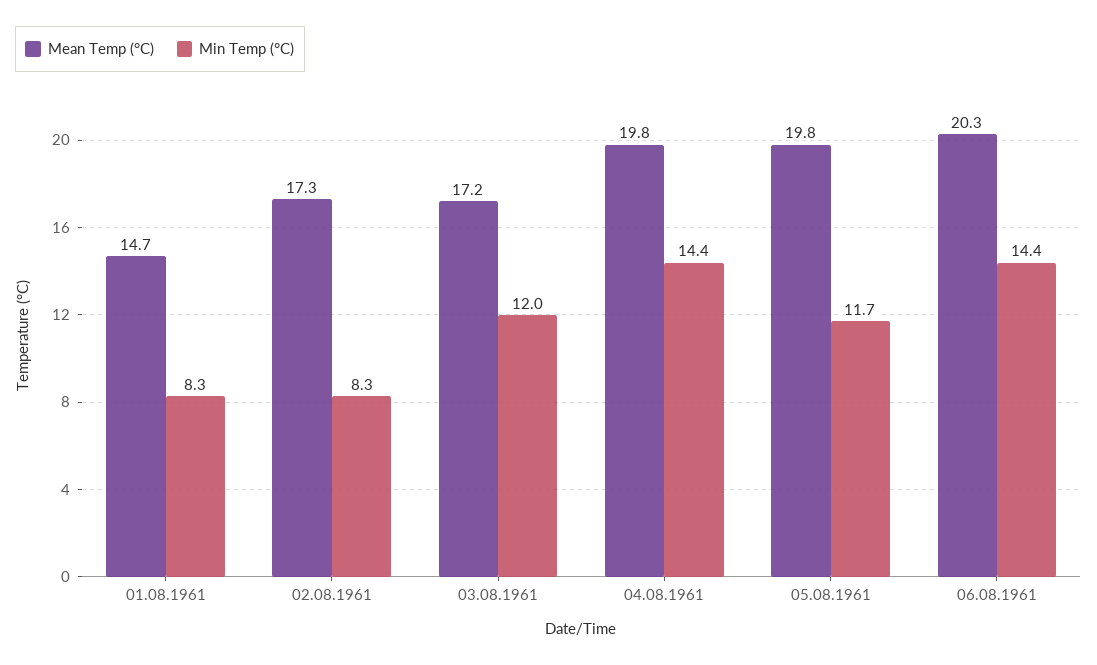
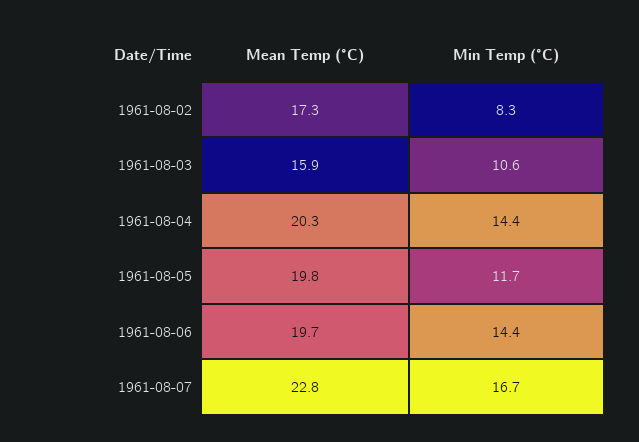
Mean Temp (°C), 01.08.1961: 14.7 -> none
Min Temp (°C), 01.08.1961: 8.3 -> none
Mean Temp (°C), 03.08.1961: 17.2 -> 15.9
Min Temp (°C), 03.08.1961: 12 -> 10.6
Mean Temp (°C), 04.08.1961: 19.8 -> 20.3
Mean Temp (°C), 06.08.1961: 20.3 -> 19.7
Mean Temp (°C), 1961-08-07: none -> 22.8
Min Temp (°C), 1961-08-07: none -> 16.7

